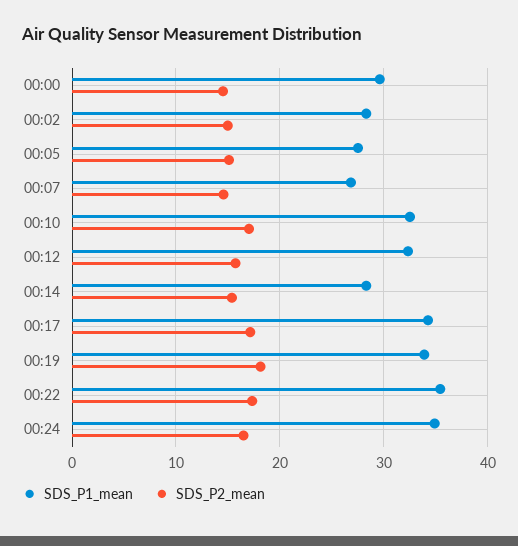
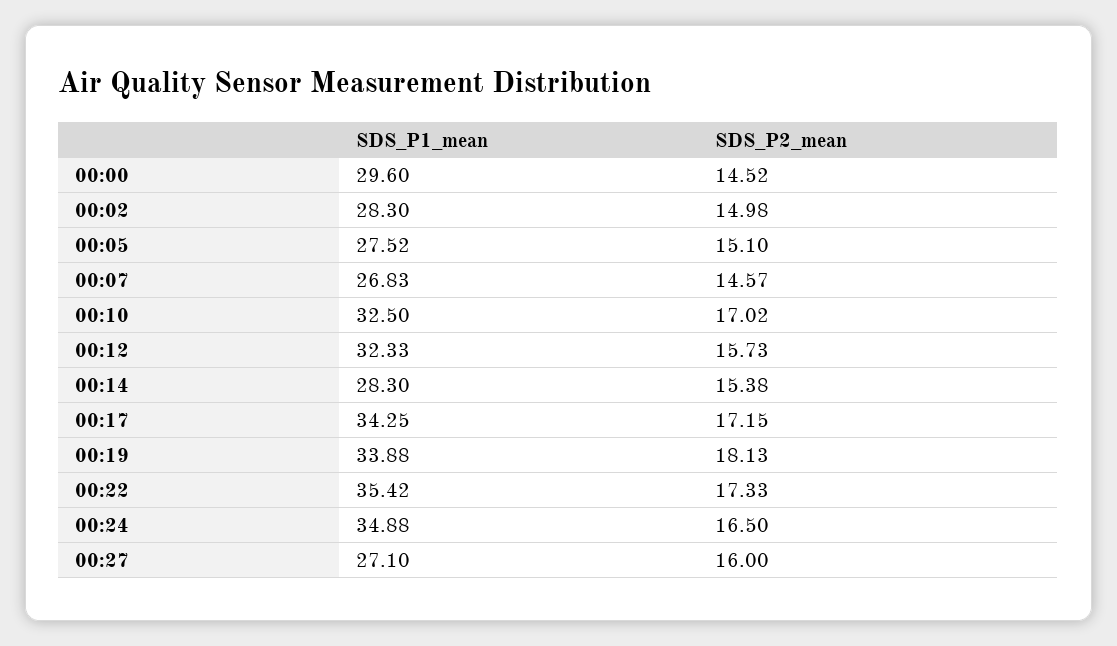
SDS_P1_mean, 00:27: none -> 27.1
SDS_P2_mean, 00:27: none -> 16

